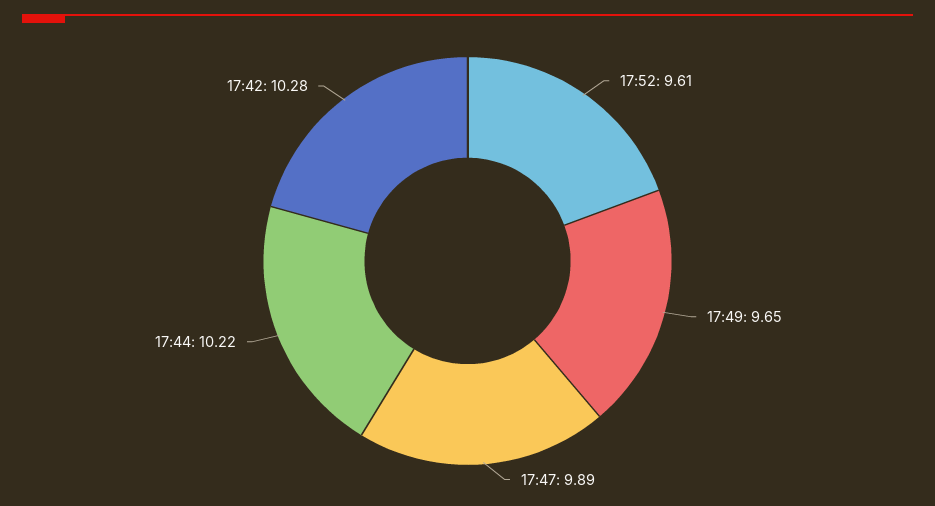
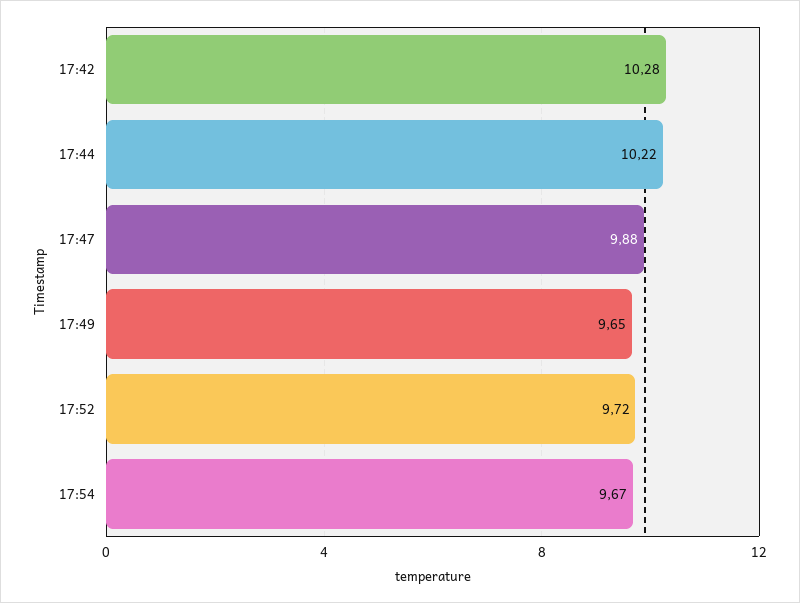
17:52: 9.61 -> 9.72
17:47: 9.89 -> 9.88
17:54: none -> 9.67

